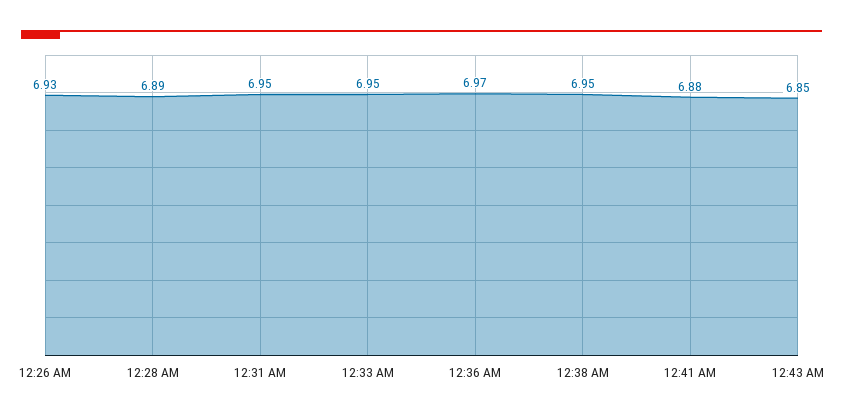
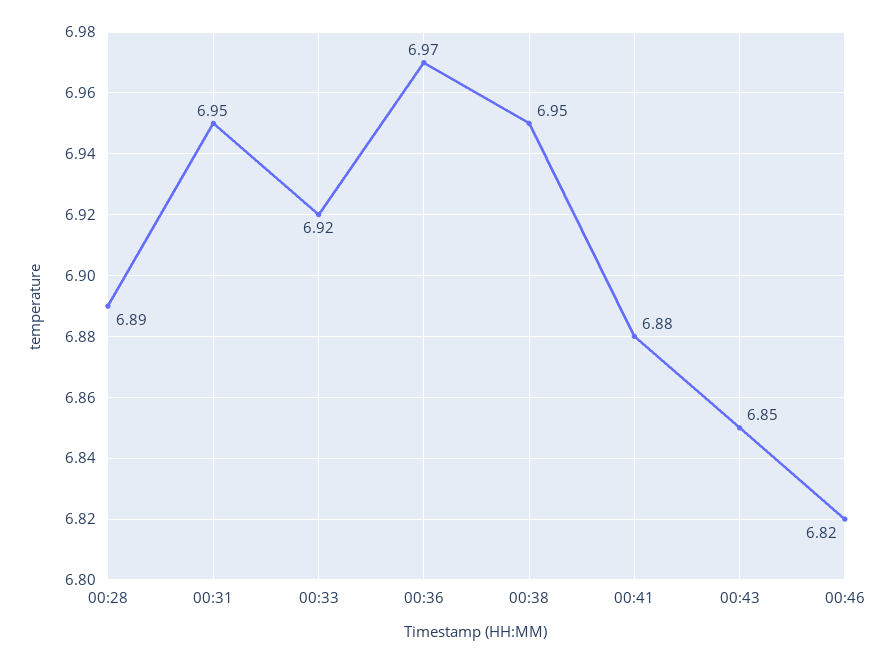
12:26 AM: 6.93 -> none
12:33 AM: 6.95 -> 6.92
00:46: none -> 6.82

